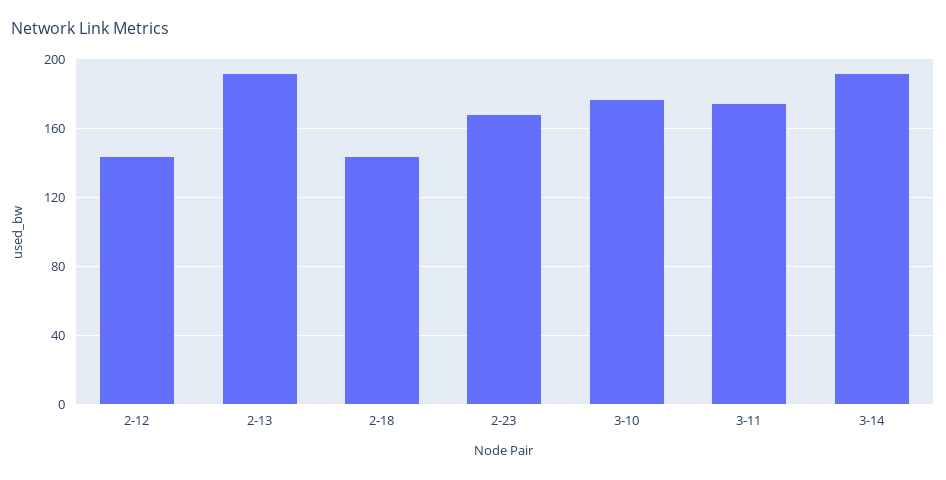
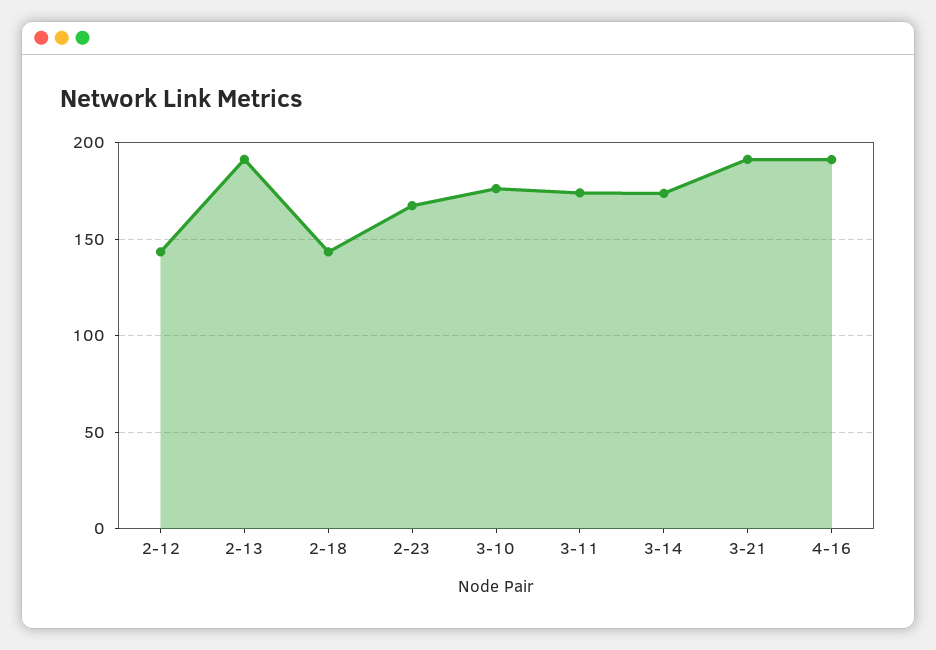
3-14: 190 -> 175
3-21: none -> 190
4-16: none -> 190

